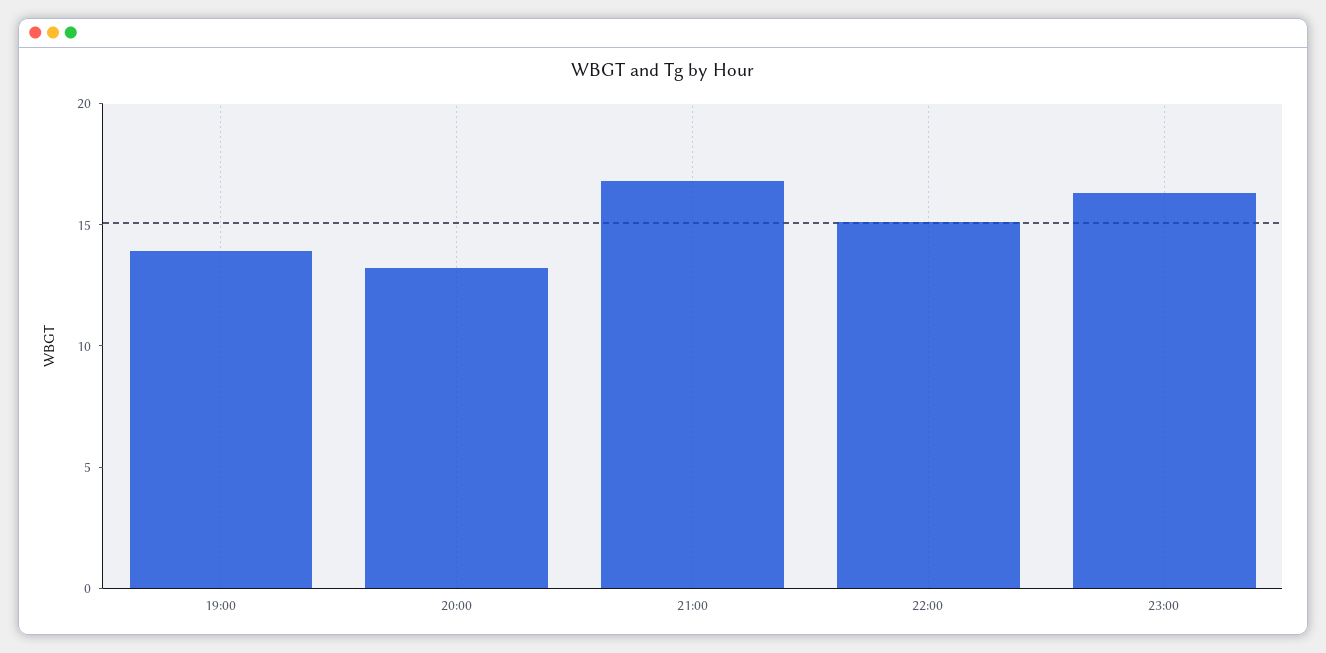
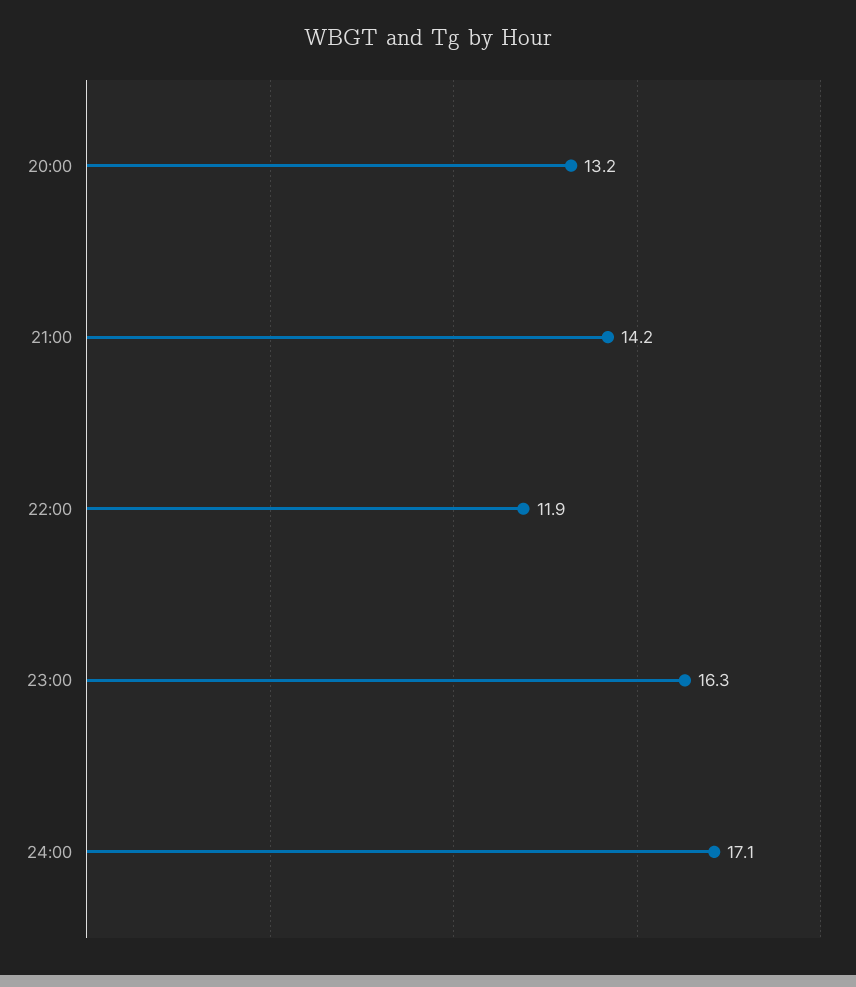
19:00: 14 -> none
21:00: 17 -> 14.2
22:00: 15 -> 11.9
24:00: none -> 17.1

